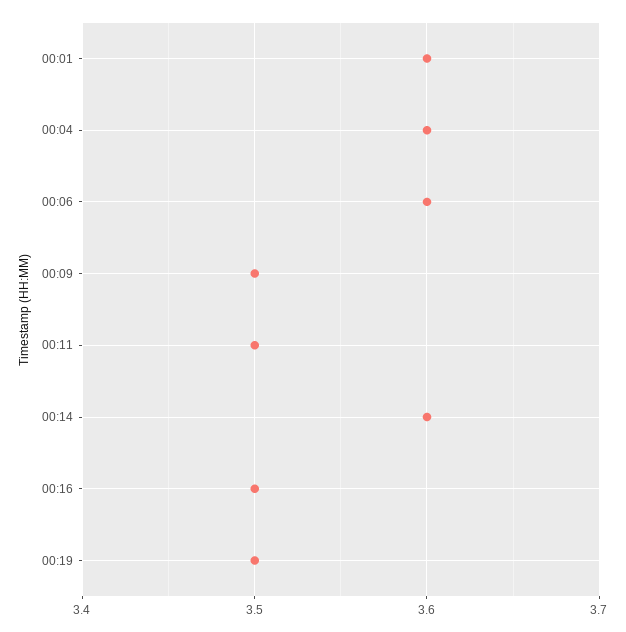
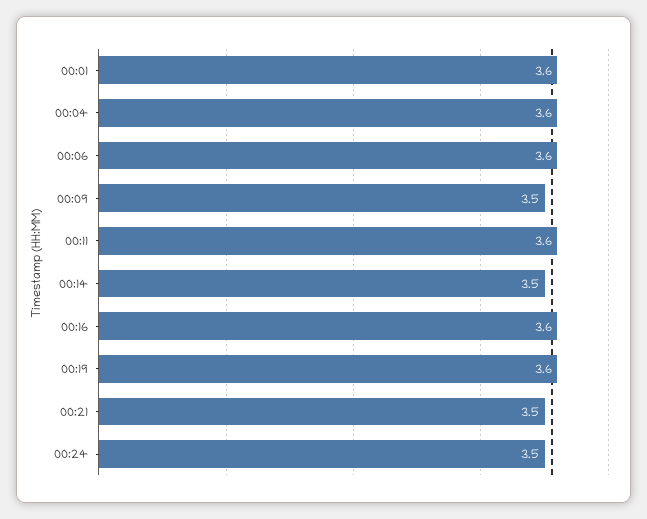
00:11: 3.5 -> 3.6
00:14: 3.6 -> 3.5
00:16: 3.5 -> 3.6
00:19: 3.5 -> 3.6
00:21: none -> 3.5
00:24: none -> 3.5

